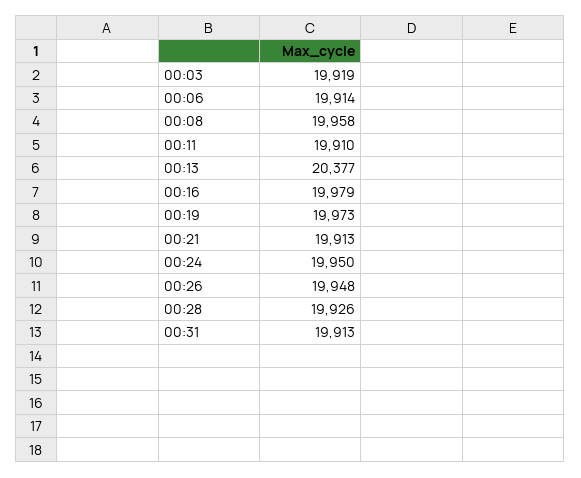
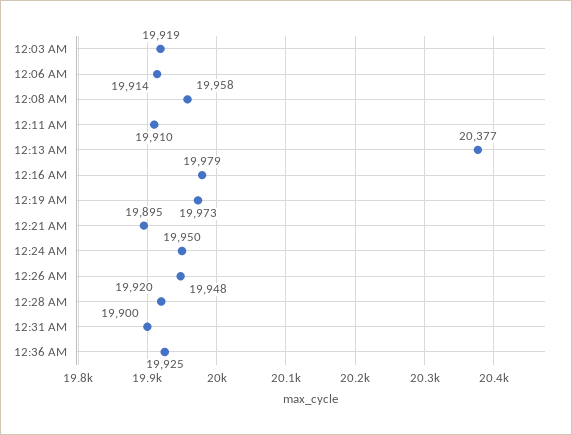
00:21: 19913 -> 19895
00:28: 19926 -> 19920
00:31: 19913 -> 19900
12:36 AM: none -> 19925

